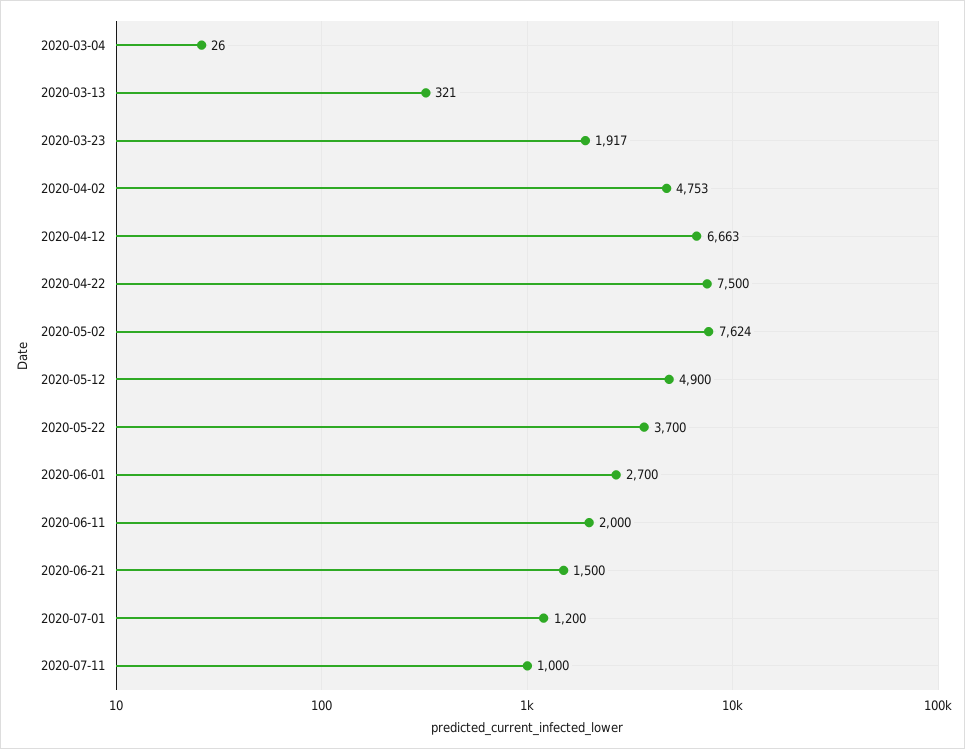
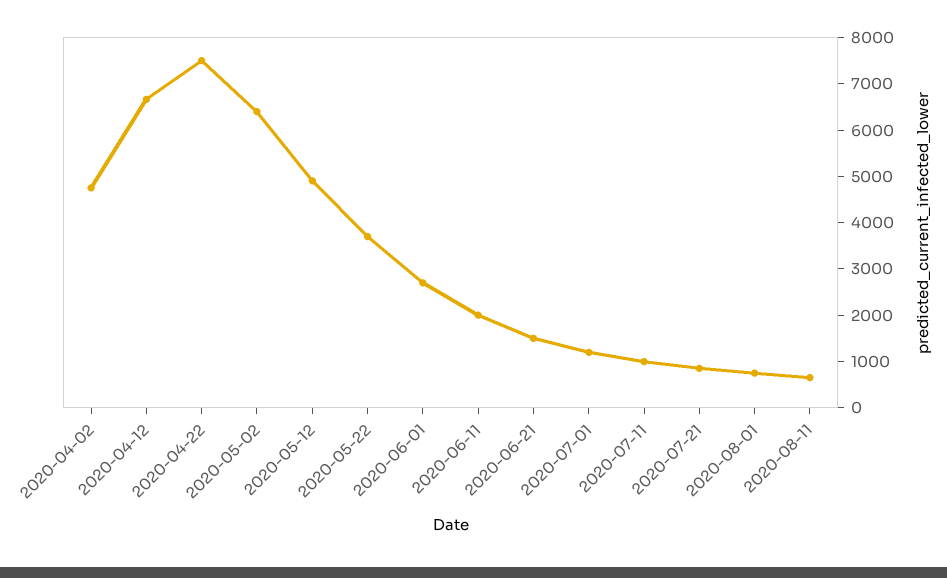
2020-03-04: 26 -> none
2020-03-13: 321 -> none
2020-03-23: 1917 -> none
2020-05-02: 7624 -> 6400
2020-07-21: none -> 800
2020-08-01: none -> 800
2020-08-11: none -> 600

